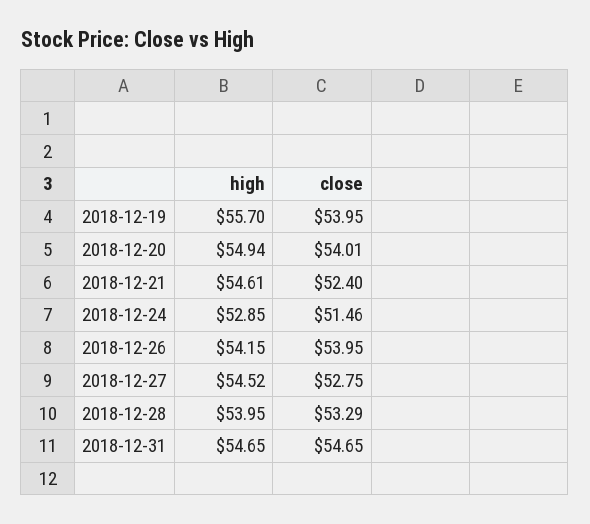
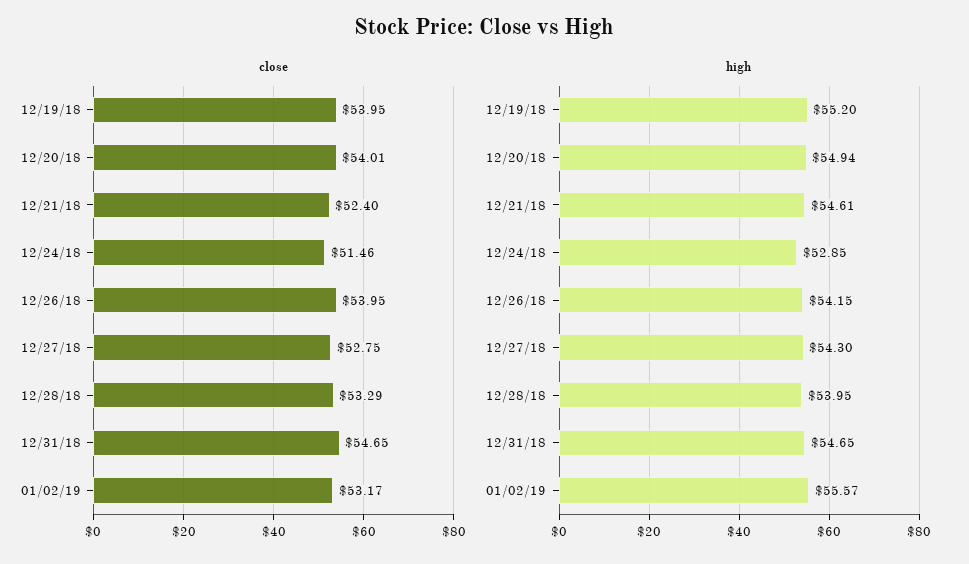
high, 2018-12-19: 55.7 -> 55.2
high, 2018-12-27: 54.52 -> 54.3
close, 01/02/19: none -> 53.17
high, 01/02/19: none -> 55.57

